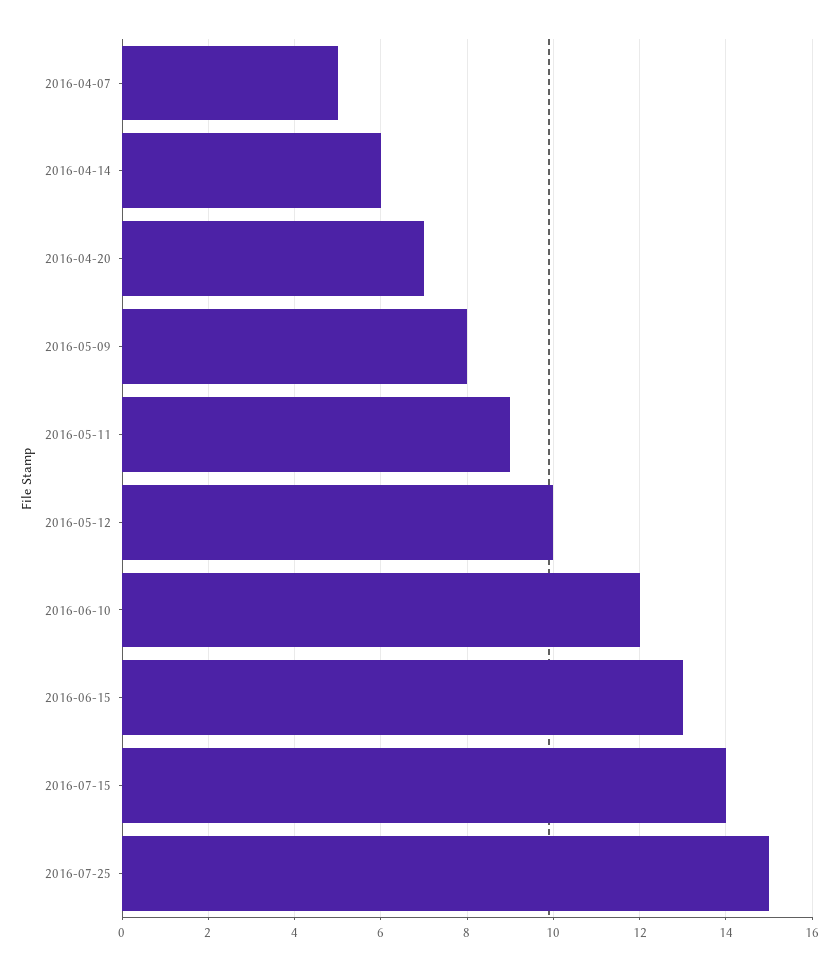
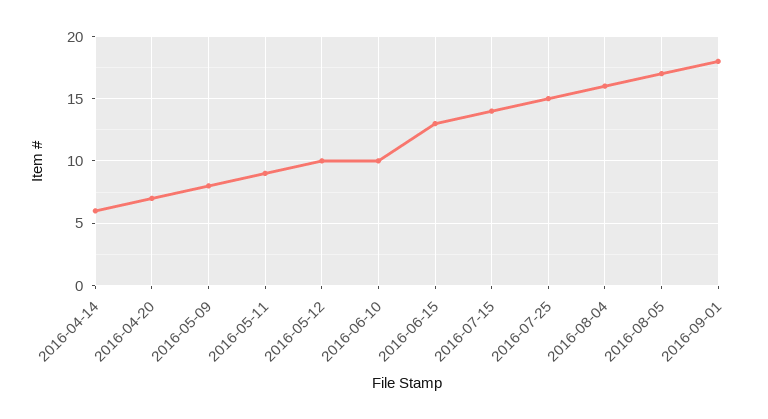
2016-04-07: 5 -> none
2016-06-10: 12 -> 10
2016-08-04: none -> 16
2016-08-05: none -> 17
2016-09-01: none -> 18

